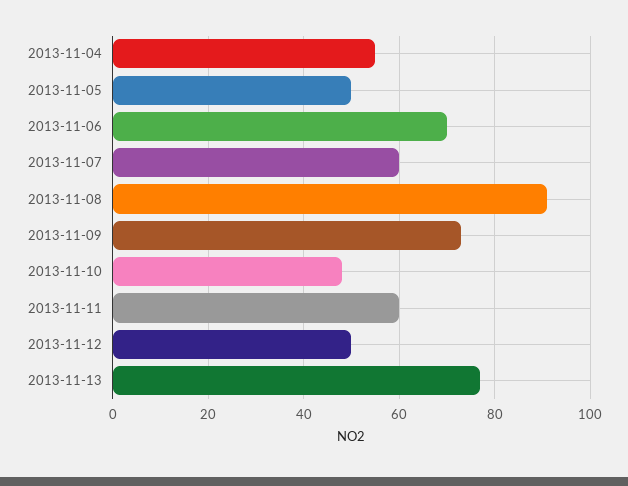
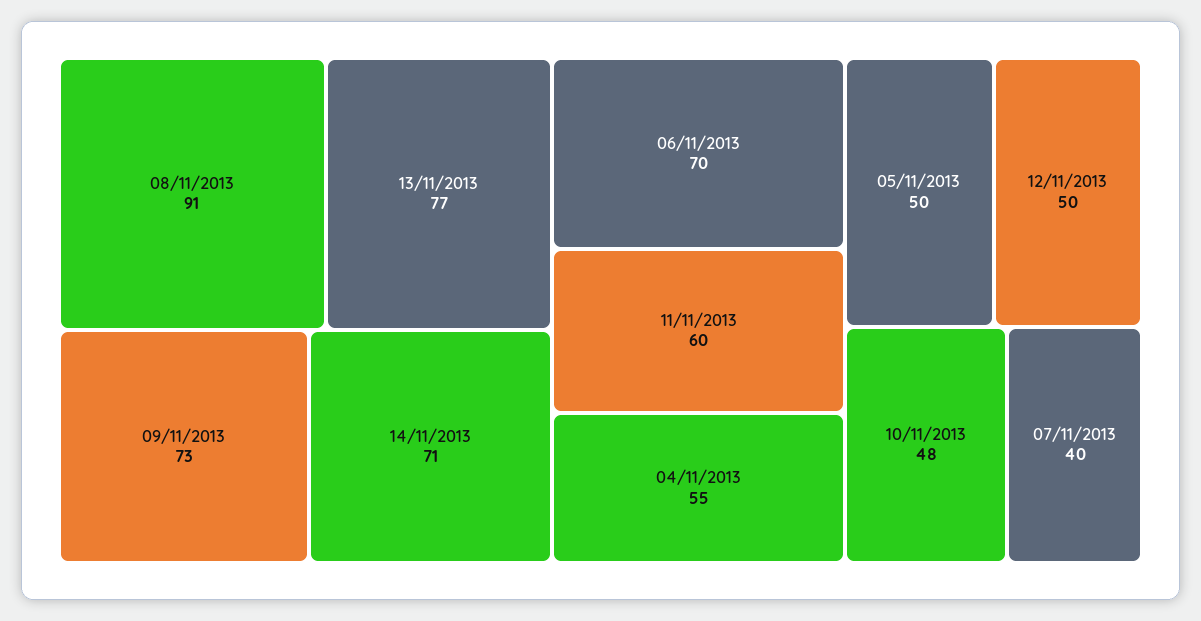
2013-11-07: 60 -> 40
14/11/2013: none -> 71

